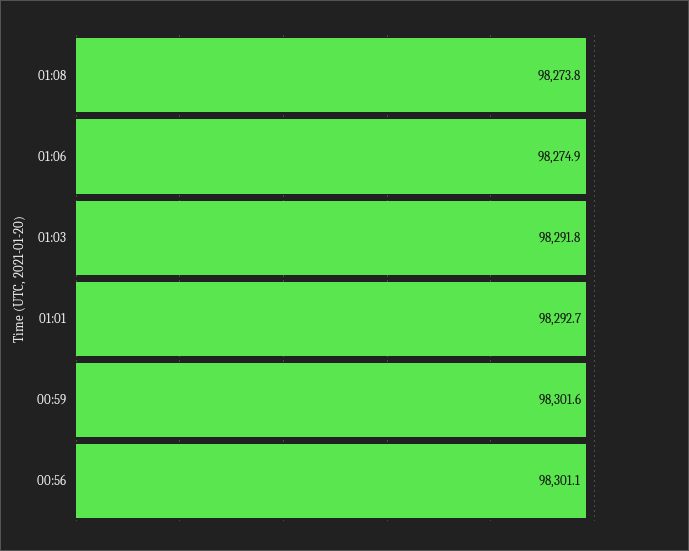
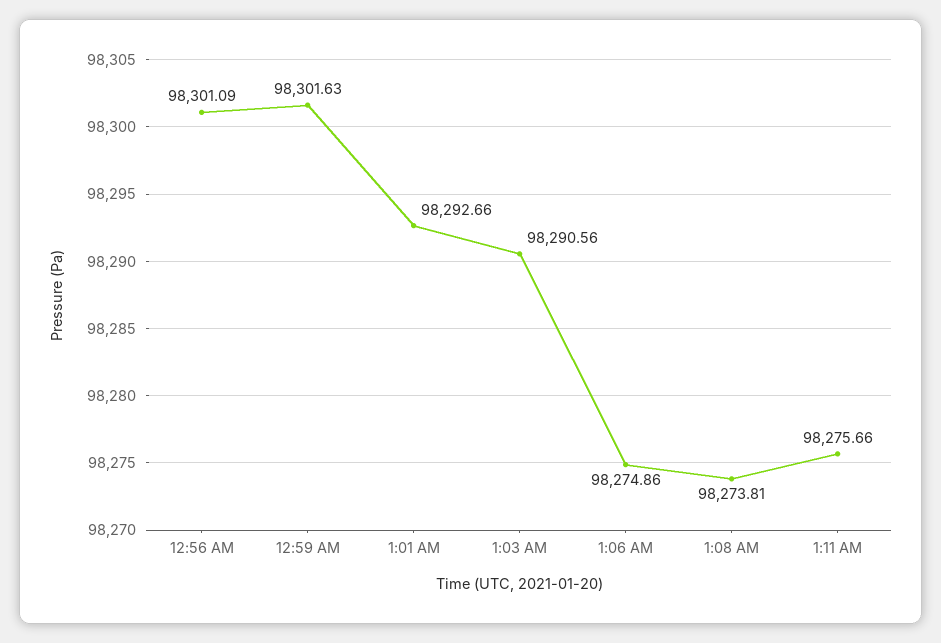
01:03: 98291.8 -> 98290.56
1:11 AM: none -> 98275.66

